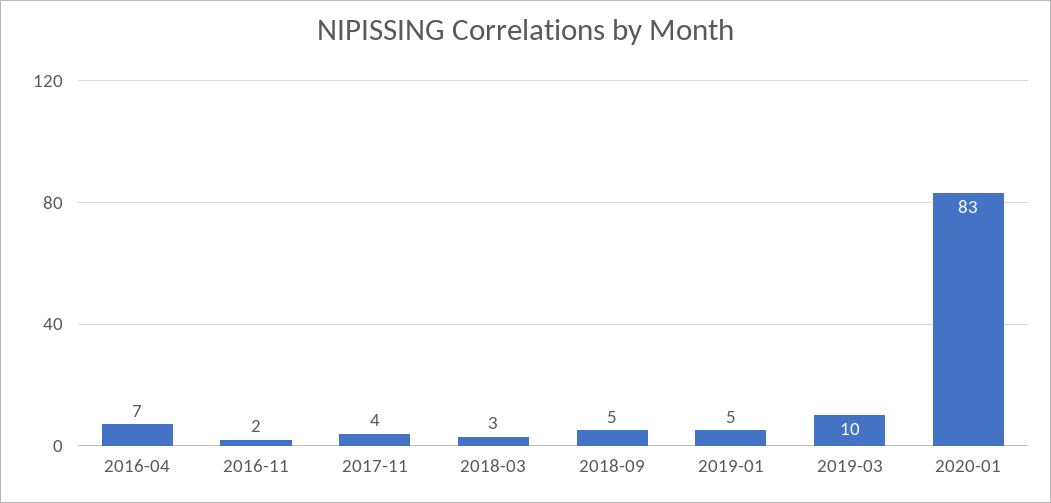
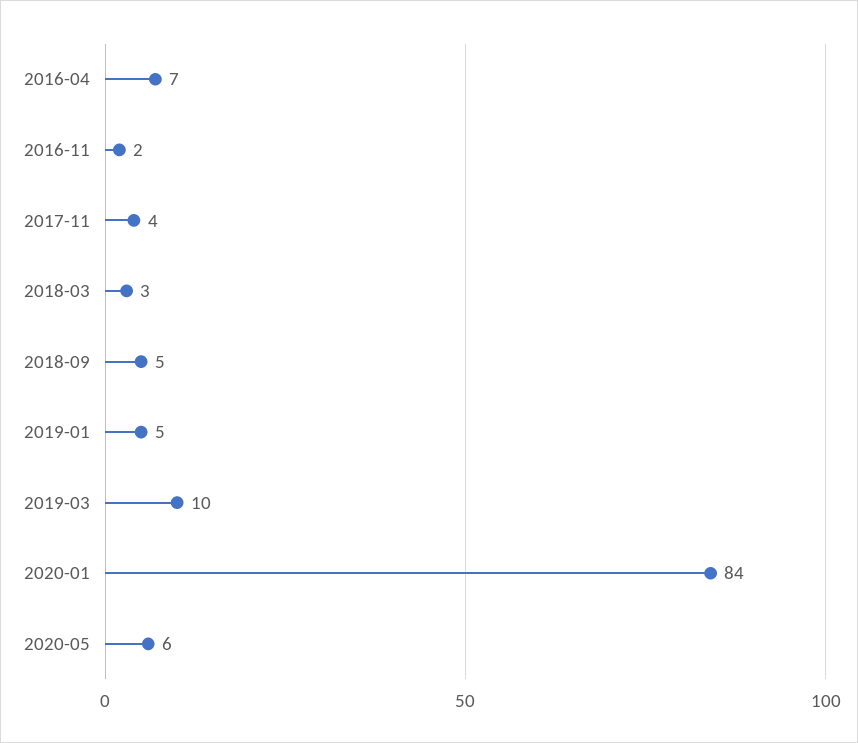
2020-01: 83 -> 84
2020-05: none -> 6

